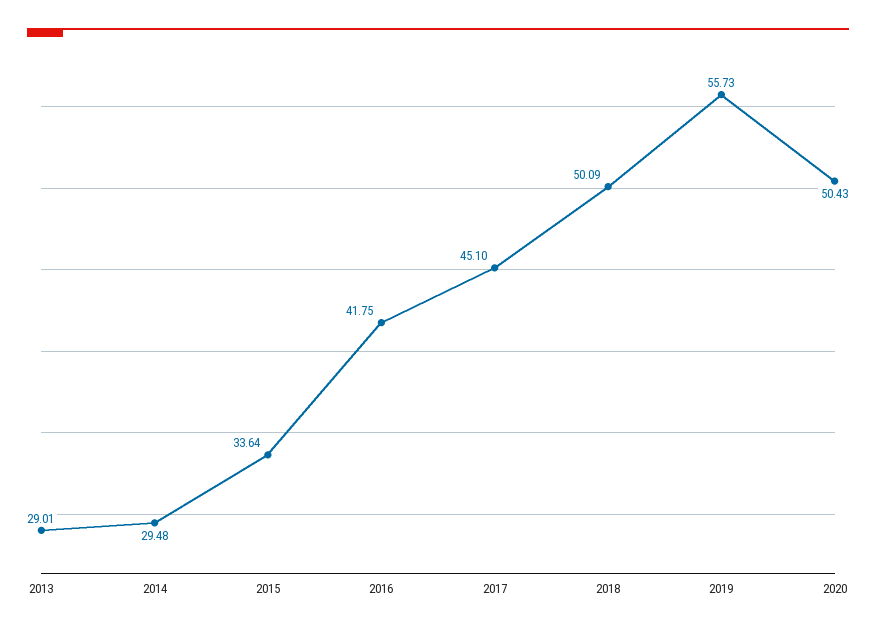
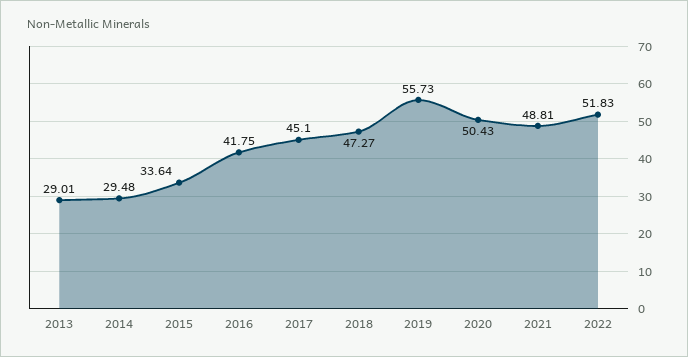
2018: 50.09 -> 47.27
2021: none -> 48.81
2022: none -> 51.83

